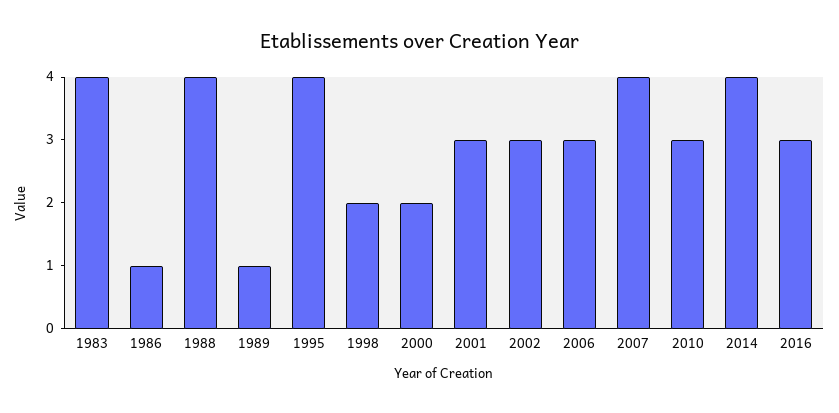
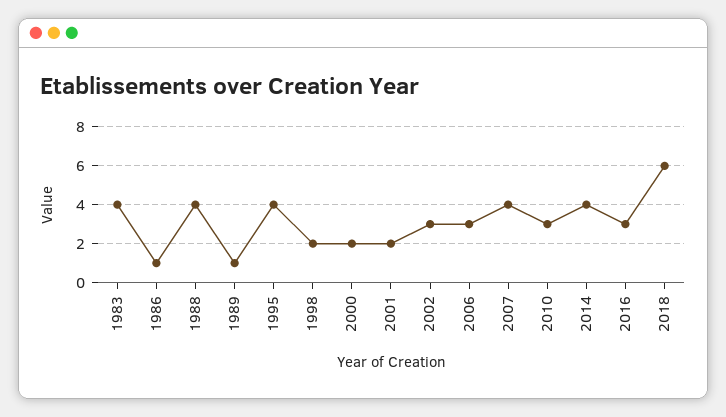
2001: 3 -> 2
2018: none -> 6

